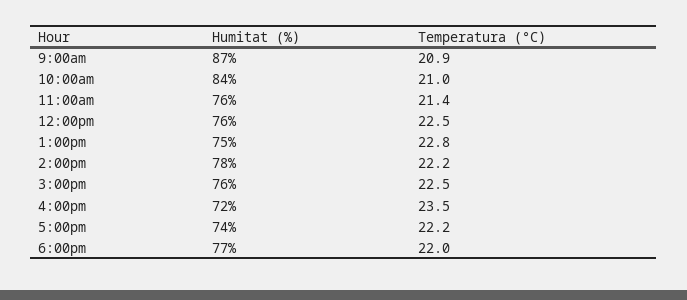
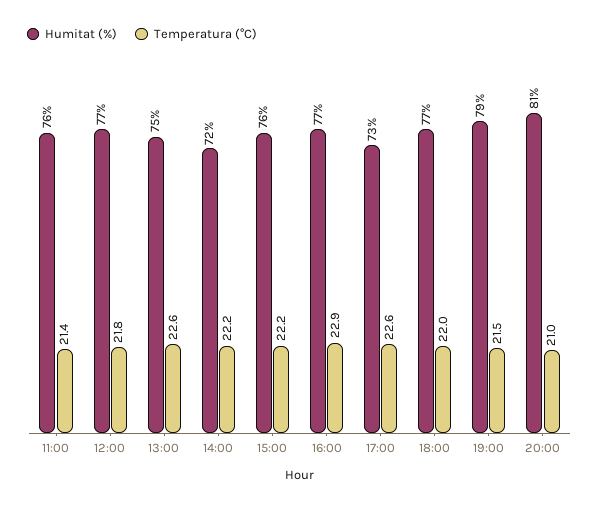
Humitat (%), 9:00am: 87 -> none
Temperatura (°C), 9:00am: 20.9 -> none
Humitat (%), 10:00am: 84 -> none
Temperatura (°C), 10:00am: 21 -> none
Humitat (%), 12:00pm: 76 -> 77
Temperatura (°C), 12:00pm: 22.5 -> 21.8
Temperatura (°C), 1:00pm: 22.8 -> 22.6
Humitat (%), 2:00pm: 78 -> 72
Temperatura (°C), 3:00pm: 22.5 -> 22.2
Humitat (%), 4:00pm: 72 -> 77
Temperatura (°C), 4:00pm: 23.5 -> 22.9
Humitat (%), 5:00pm: 74 -> 73
Temperatura (°C), 5:00pm: 22.2 -> 22.6
Humitat (%), 19:00: none -> 79
Temperatura (°C), 19:00: none -> 21.5
Humitat (%), 20:00: none -> 81
Temperatura (°C), 20:00: none -> 21

